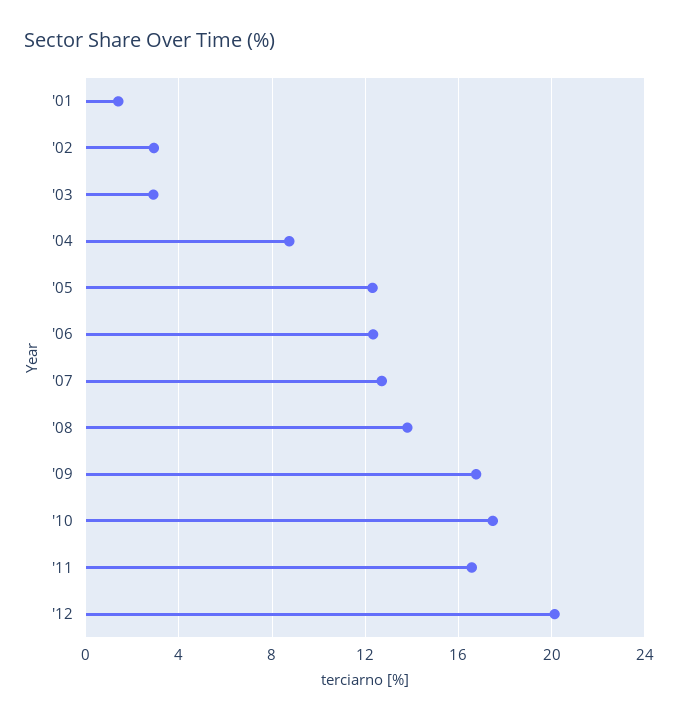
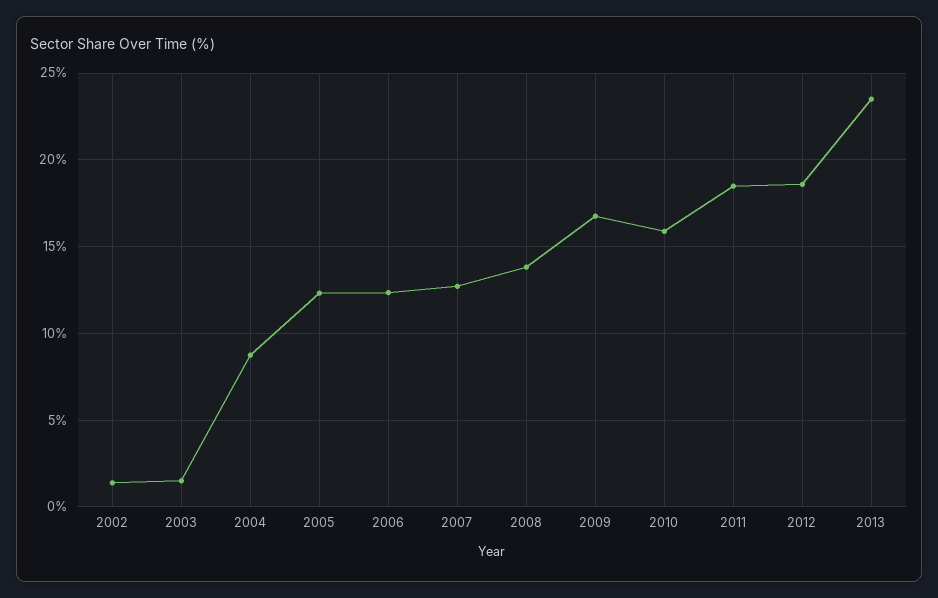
'01: 1.5 -> none
'02: 3 -> 1.5
'03: 3 -> 1.5
'10: 17.5 -> 16
'11: 16.5 -> 18.5
'12: 20 -> 18.5
2013: none -> 23.5

